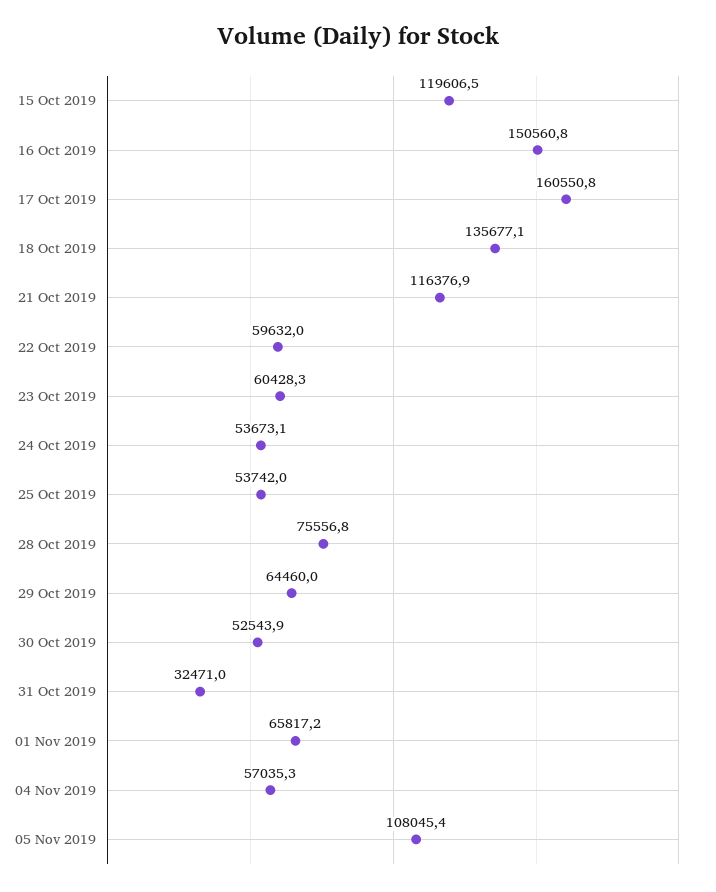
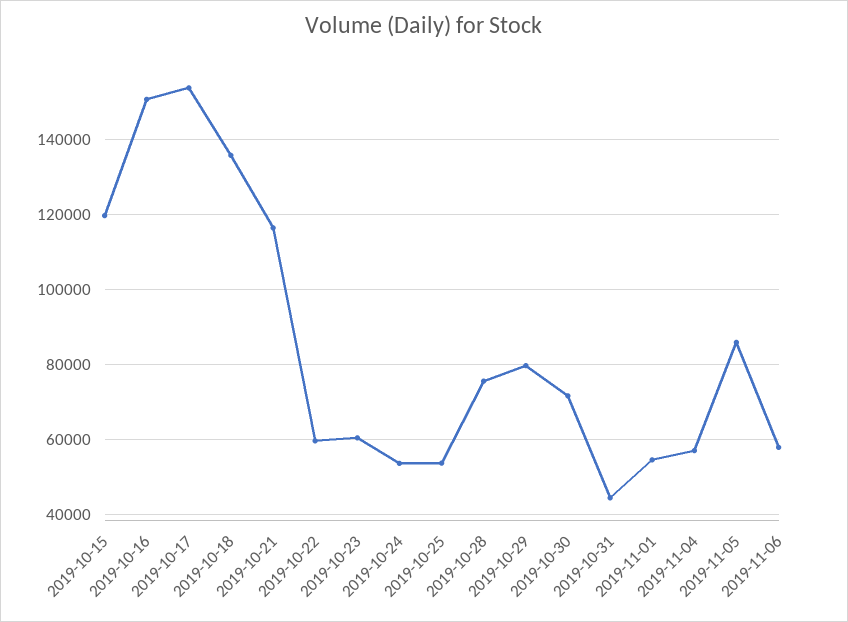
17 Oct 2019: 160550.8 -> 154000
29 Oct 2019: 64460 -> 80000
30 Oct 2019: 52543.9 -> 72000
31 Oct 2019: 32471 -> 44000
01 Nov 2019: 65817.2 -> 54000
05 Nov 2019: 108045.4 -> 86000
2019-11-06: none -> 58000

